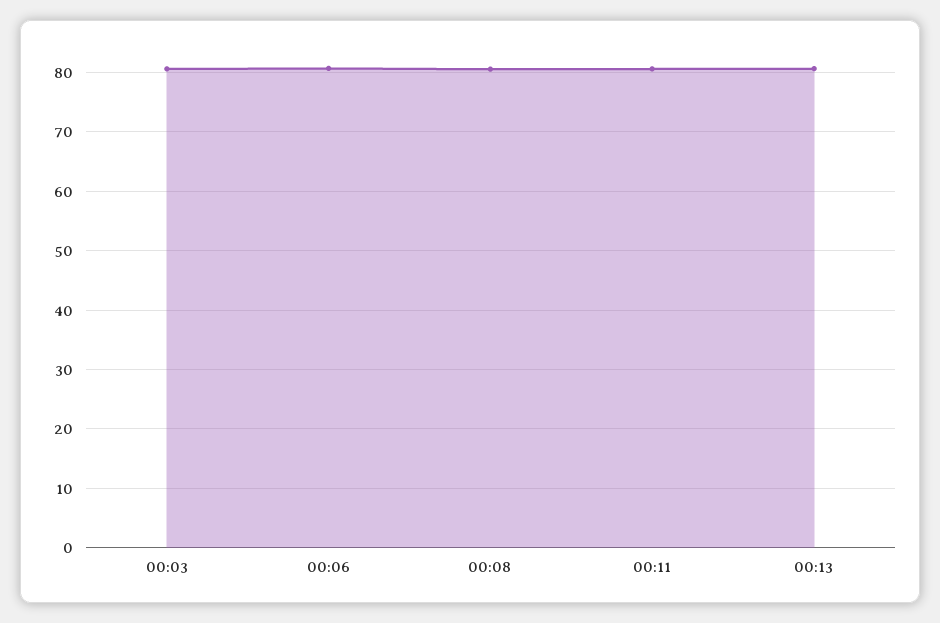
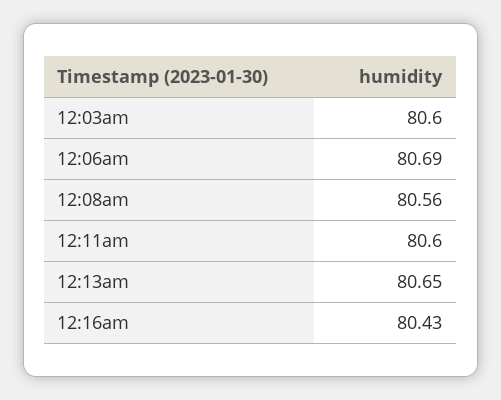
12:16am: none -> 80.43

